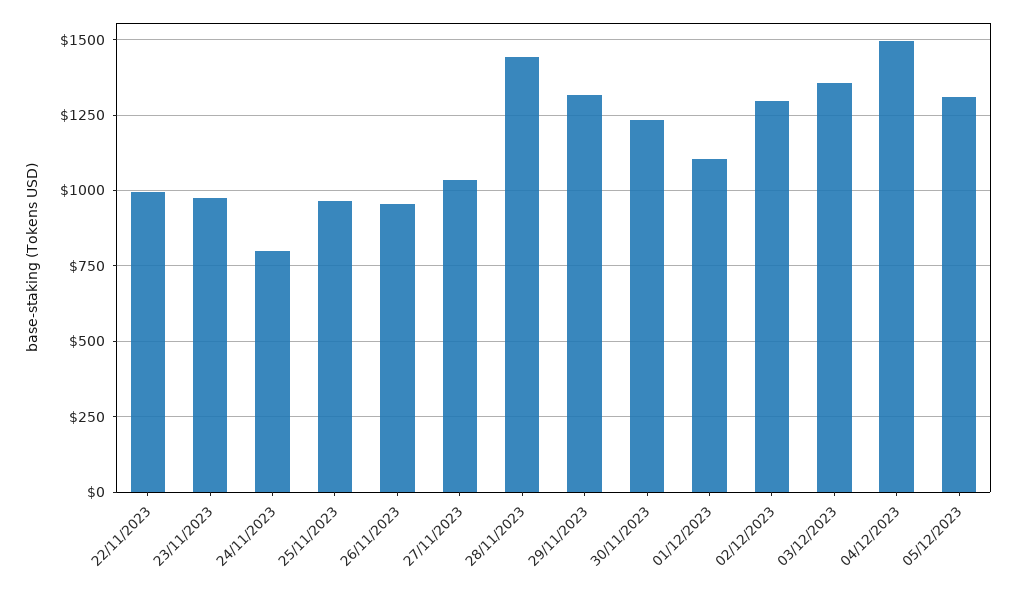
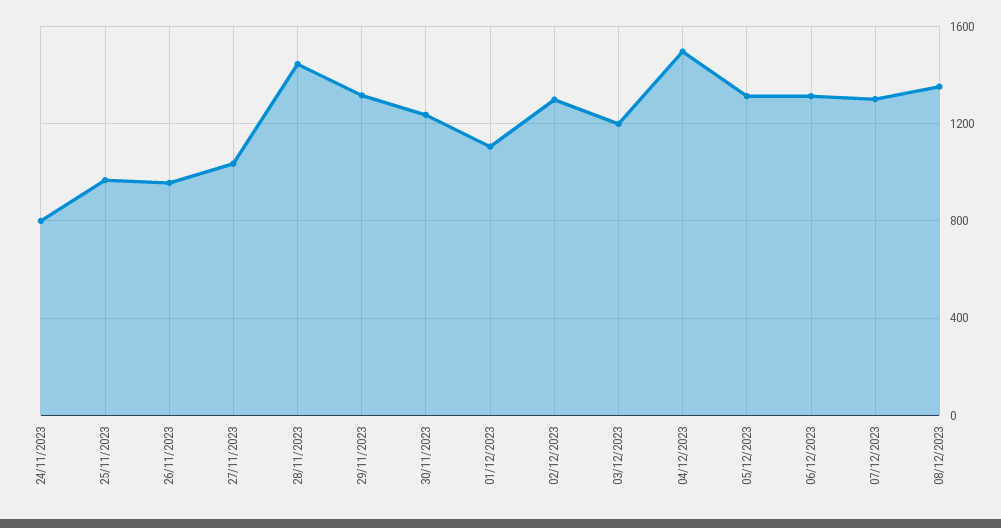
22/11/2023: 1000 -> none
23/11/2023: 975 -> none
03/12/2023: 1350 -> 1200
06/12/2023: none -> 1300
07/12/2023: none -> 1300
08/12/2023: none -> 1350

